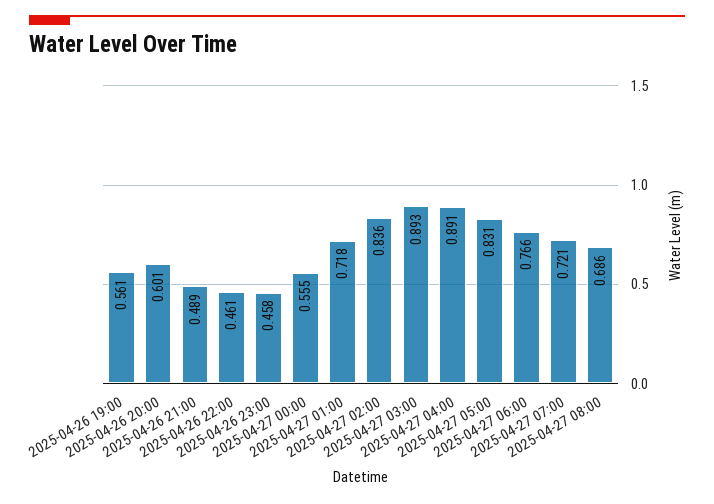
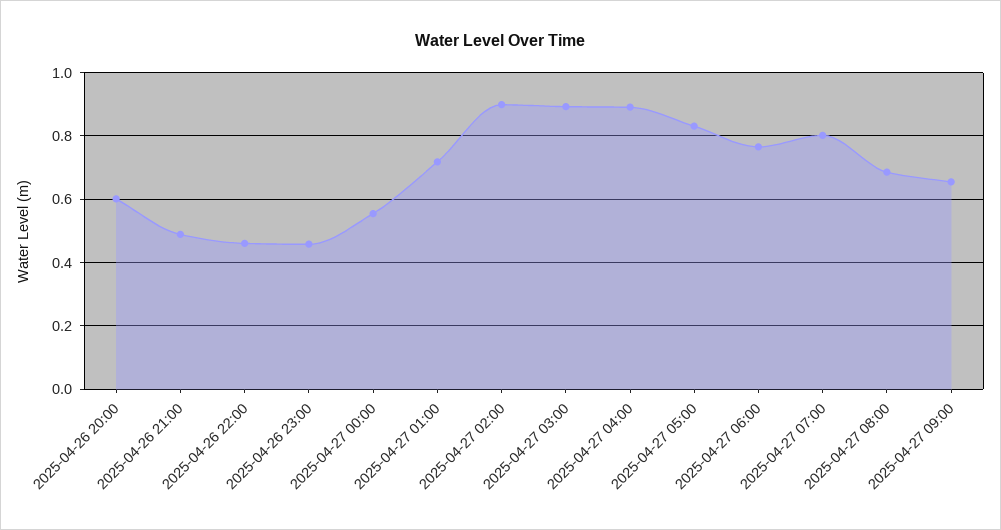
2025-04-26 19:00: 0.561 -> none
2025-04-27 02:00: 0.836 -> 0.9
2025-04-27 07:00: 0.721 -> 0.8
2025-04-27 09:00: none -> 0.66

